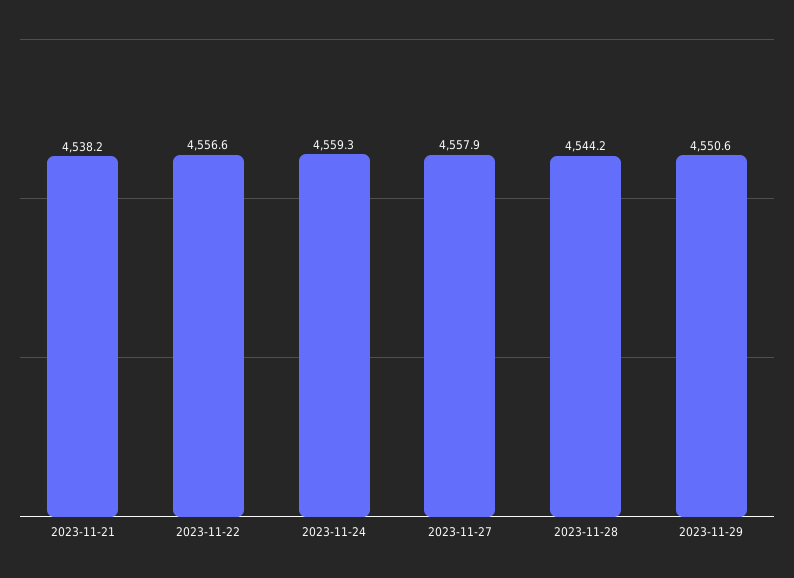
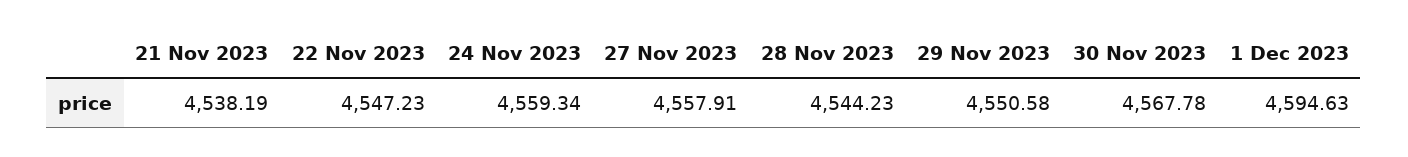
2023-11-22: 4556.6 -> 4547.23
30 Nov 2023: none -> 4567.78
1 Dec 2023: none -> 4594.63

